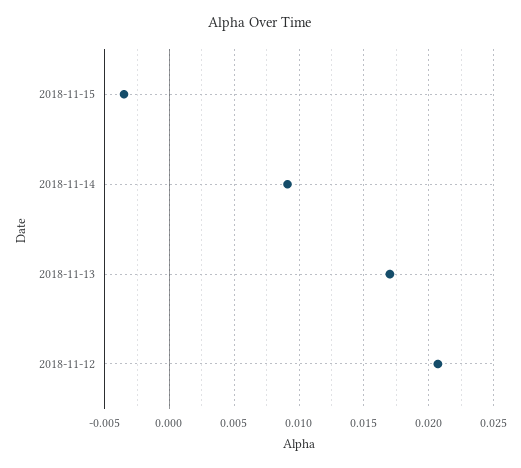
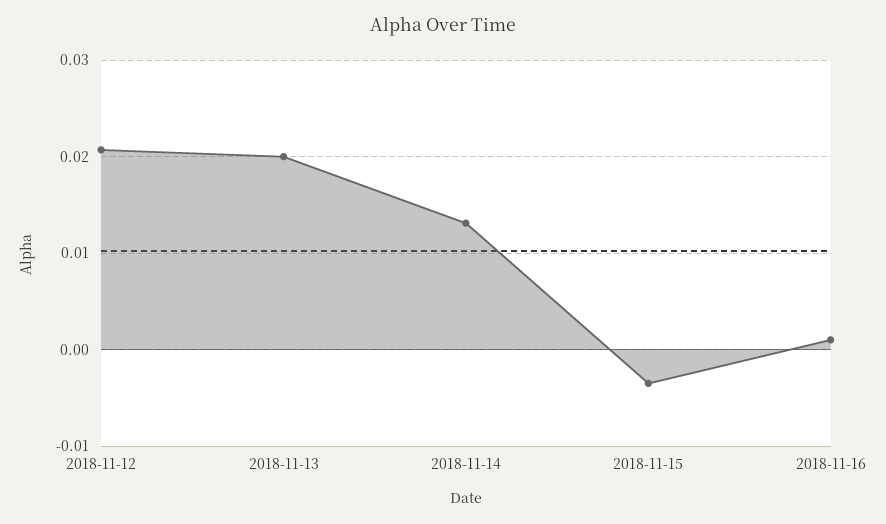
2018-11-14: 0.009 -> 0.013
2018-11-13: 0.017 -> 0.02
2018-11-16: none -> 0.001

